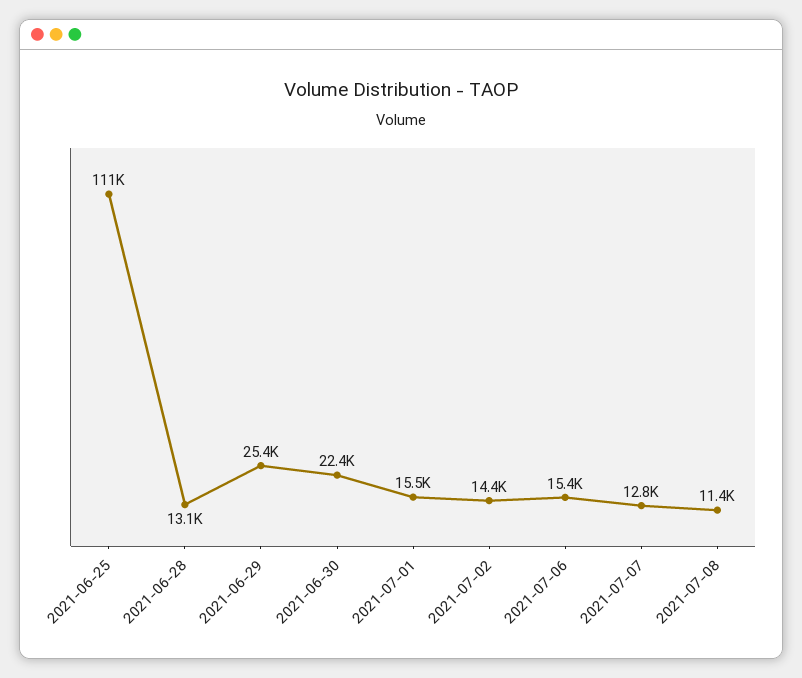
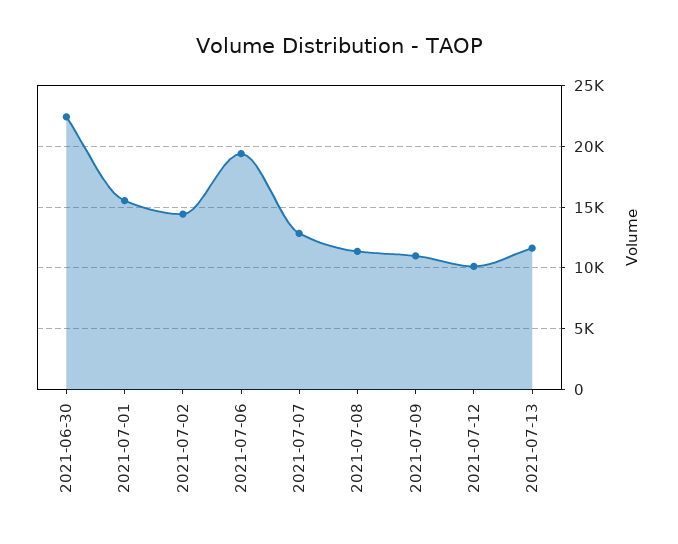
2021-06-25: 111000 -> none
2021-06-28: 13100 -> none
2021-06-29: 25400 -> none
2021-07-06: 15400 -> 19500
2021-07-09: none -> 11000
2021-07-12: none -> 10000
2021-07-13: none -> 11500

